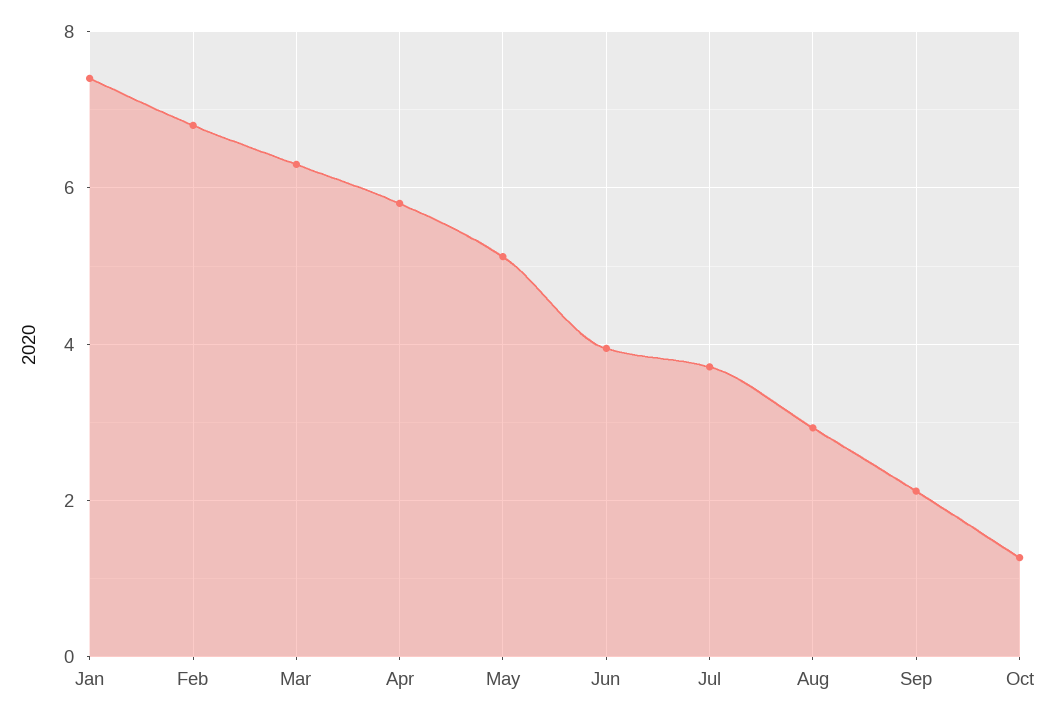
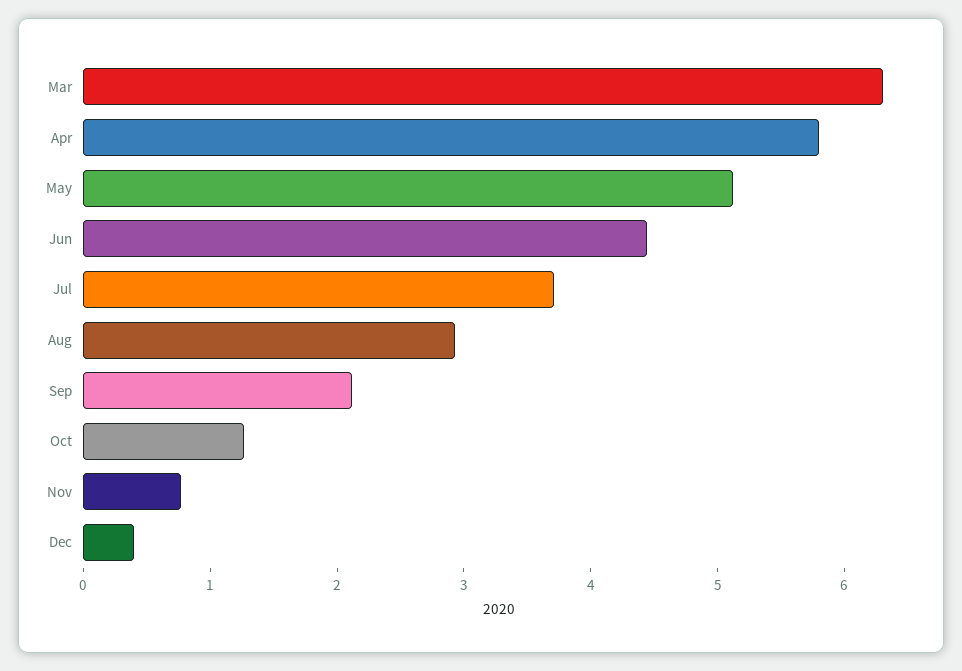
Jan: 7.4 -> none
Feb: 6.8 -> none
Jun: 4 -> 4.4
Nov: none -> 0.8
Dec: none -> 0.4

